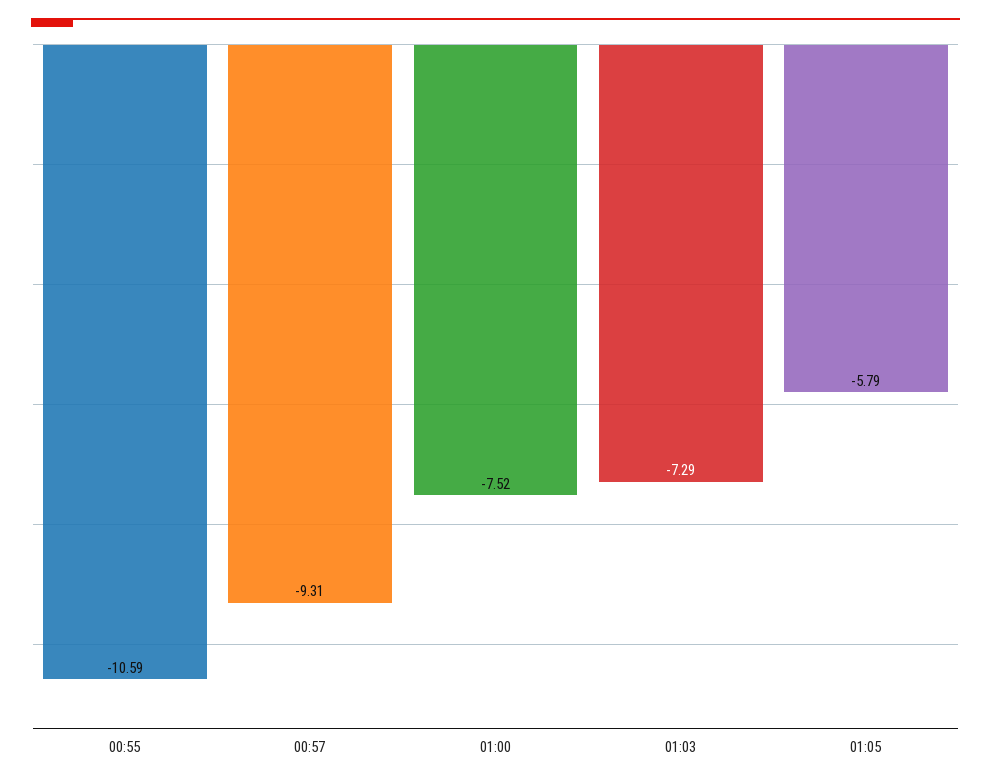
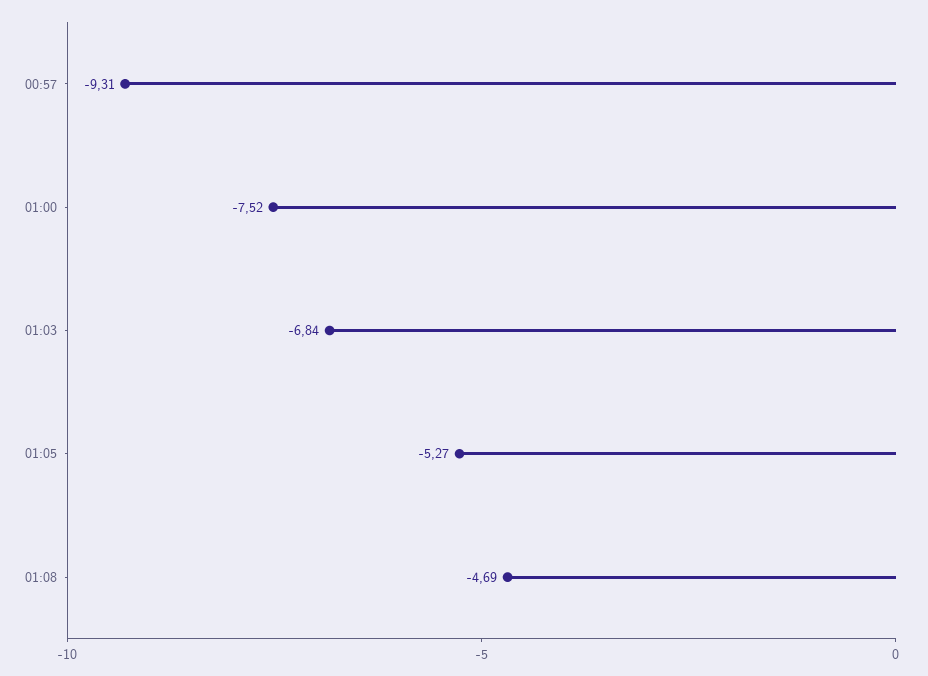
00:55: -10.59 -> none
01:03: -7.29 -> -6.84
01:05: -5.79 -> -5.27
01:08: none -> -4.69

